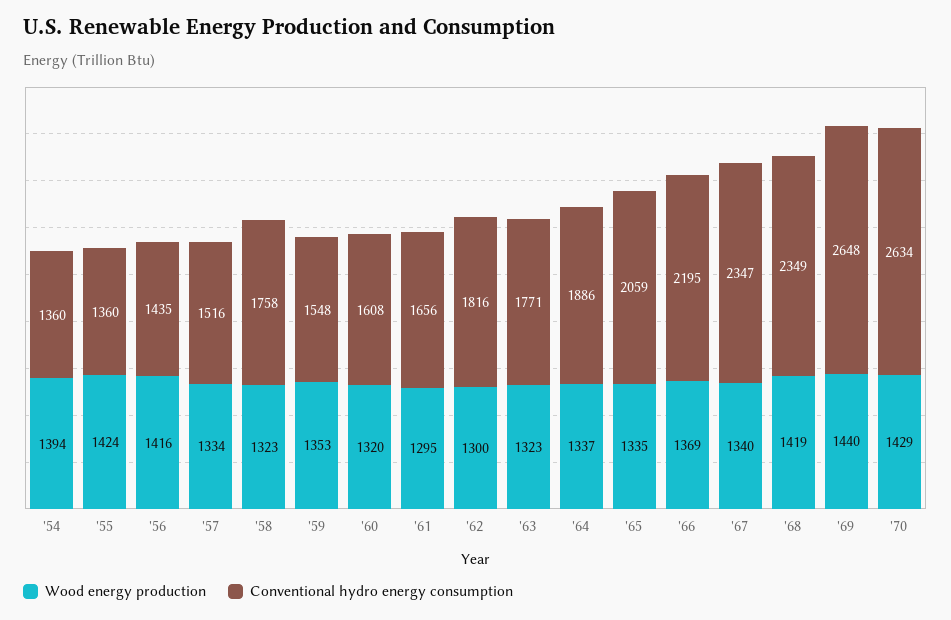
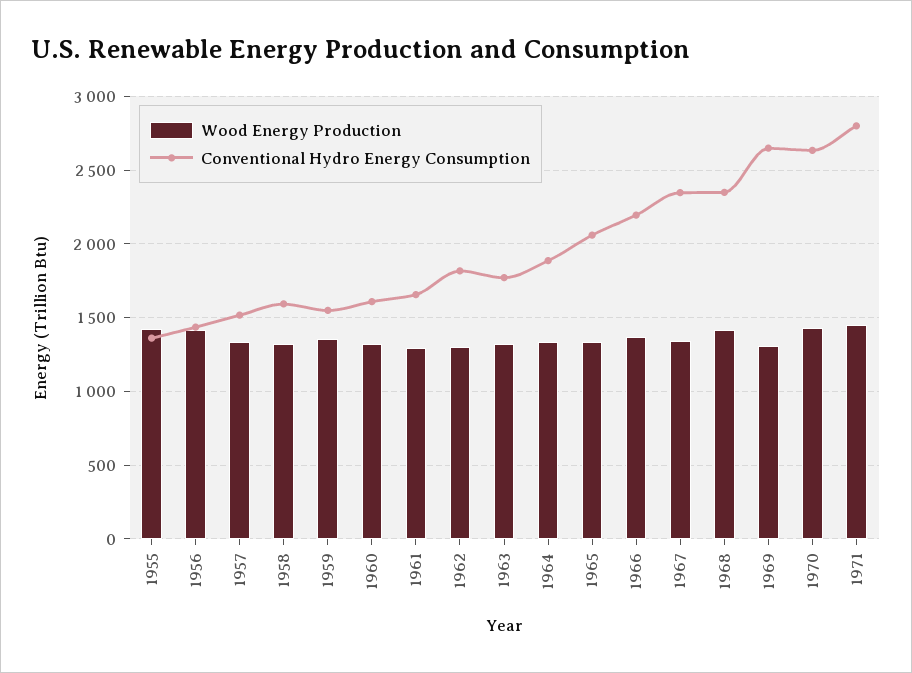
Wood energy production, '54: 1394 -> none
Conventional hydro energy consumption, '54: 1360 -> none
Conventional hydro energy consumption, '58: 1758 -> 1600
Wood energy production, '69: 1440 -> 1300
Wood energy production, 1971: none -> 1450
Conventional hydro energy consumption, 1971: none -> 2800

